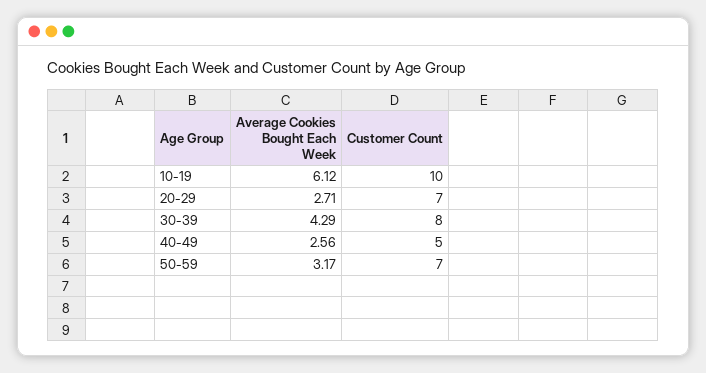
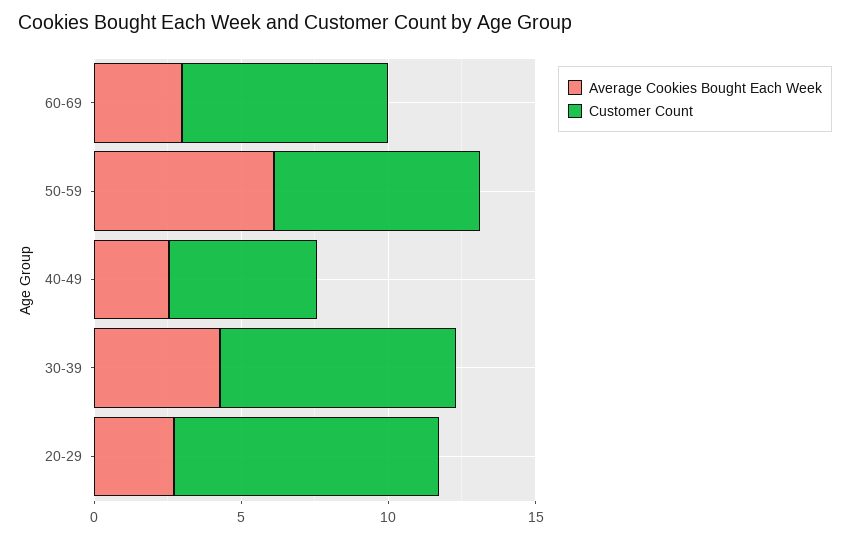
Average Cookies Bought Each Week, 10-19: 6.12 -> none
Customer Count, 10-19: 10 -> none
Customer Count, 20-29: 7 -> 9
Average Cookies Bought Each Week, 50-59: 3.17 -> 6
Average Cookies Bought Each Week, 60-69: none -> 3
Customer Count, 60-69: none -> 7

